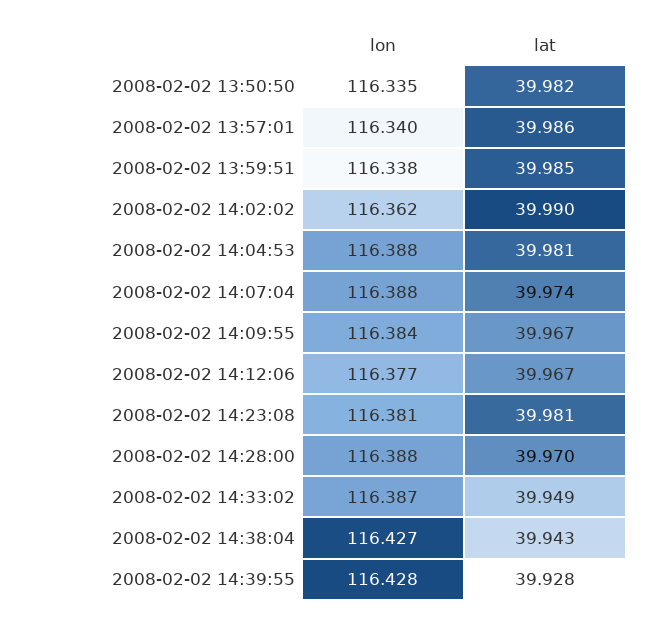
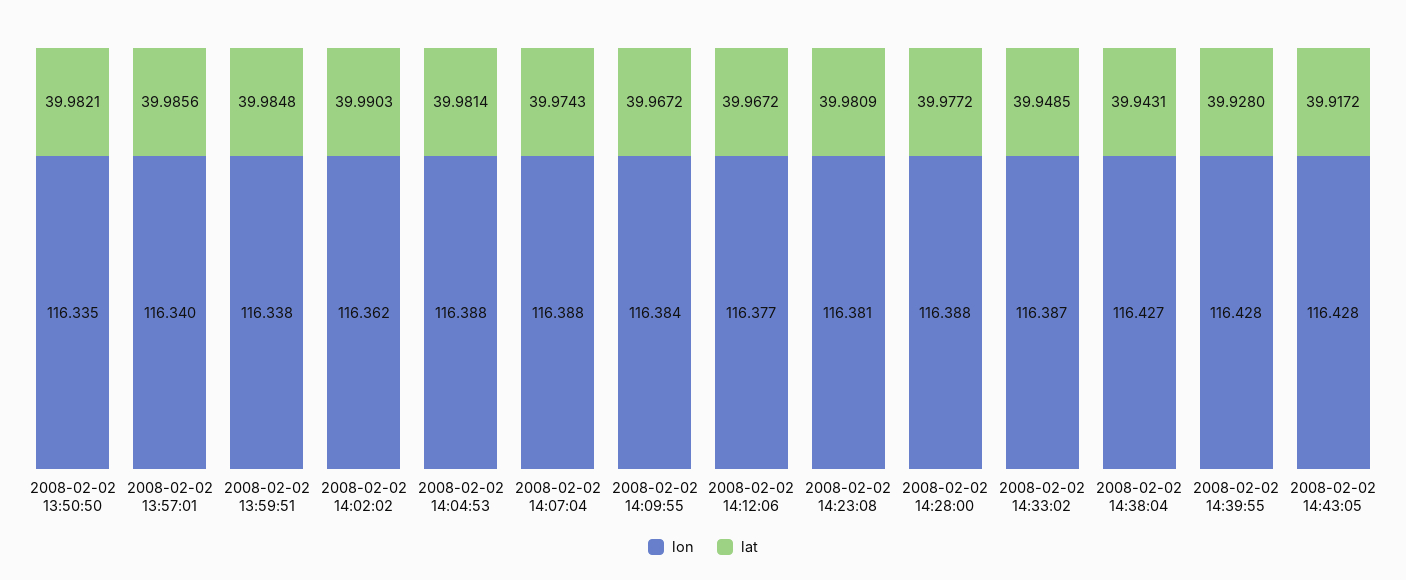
lat, 2008-02-02 14:28:00: 39.97 -> 39.9772
lon, 2008-02-02 14:43:05: none -> 116.428
lat, 2008-02-02 14:43:05: none -> 39.9172

